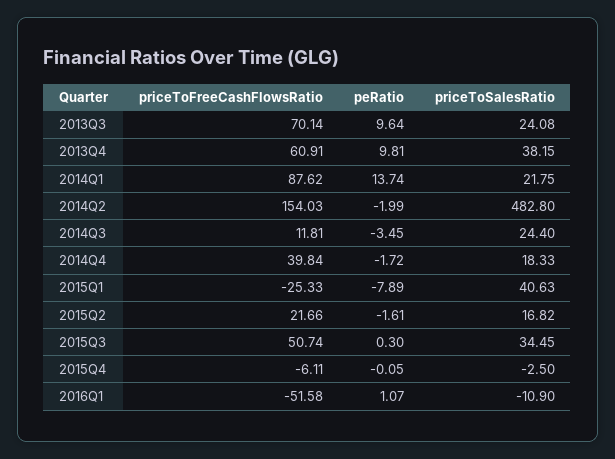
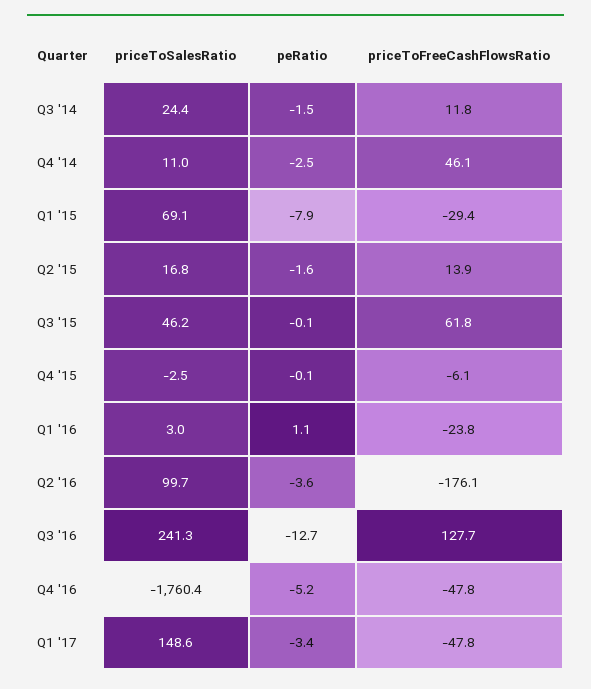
priceToFreeCashFlowsRatio, 2013Q3: 70.14 -> none
peRatio, 2013Q3: 9.64 -> none
priceToSalesRatio, 2013Q3: 24.08 -> none
priceToFreeCashFlowsRatio, 2013Q4: 60.91 -> none
peRatio, 2013Q4: 9.81 -> none
priceToSalesRatio, 2013Q4: 38.15 -> none
priceToFreeCashFlowsRatio, 2014Q1: 87.62 -> none
peRatio, 2014Q1: 13.74 -> none
priceToSalesRatio, 2014Q1: 21.75 -> none
priceToFreeCashFlowsRatio, 2014Q2: 154.03 -> none
peRatio, 2014Q2: -1.99 -> none
priceToSalesRatio, 2014Q2: 482.8 -> none
peRatio, 2014Q3: -3.45 -> -1.5
priceToFreeCashFlowsRatio, 2014Q4: 39.84 -> 46.1
peRatio, 2014Q4: -1.72 -> -2.5
priceToSalesRatio, 2014Q4: 18.33 -> 11
priceToFreeCashFlowsRatio, 2015Q1: -25.33 -> -29.4
priceToSalesRatio, 2015Q1: 40.63 -> 69.1
priceToFreeCashFlowsRatio, 2015Q2: 21.66 -> 13.9
priceToFreeCashFlowsRatio, 2015Q3: 50.74 -> 61.8
peRatio, 2015Q3: 0.3 -> -0.1
priceToSalesRatio, 2015Q3: 34.45 -> 46.2
priceToFreeCashFlowsRatio, 2016Q1: -51.58 -> -23.8
priceToSalesRatio, 2016Q1: -10.9 -> 3
priceToSalesRatio, Q2 '16: none -> 99.7
peRatio, Q2 '16: none -> -3.6
priceToFreeCashFlowsRatio, Q2 '16: none -> -176.1
priceToSalesRatio, Q3 '16: none -> 241.3
peRatio, Q3 '16: none -> -12.7
priceToFreeCashFlowsRatio, Q3 '16: none -> 127.7
priceToSalesRatio, Q4 '16: none -> -1760.4
peRatio, Q4 '16: none -> -5.2
priceToFreeCashFlowsRatio, Q4 '16: none -> -47.8
priceToSalesRatio, Q1 '17: none -> 148.6
peRatio, Q1 '17: none -> -3.4
priceToFreeCashFlowsRatio, Q1 '17: none -> -47.8

